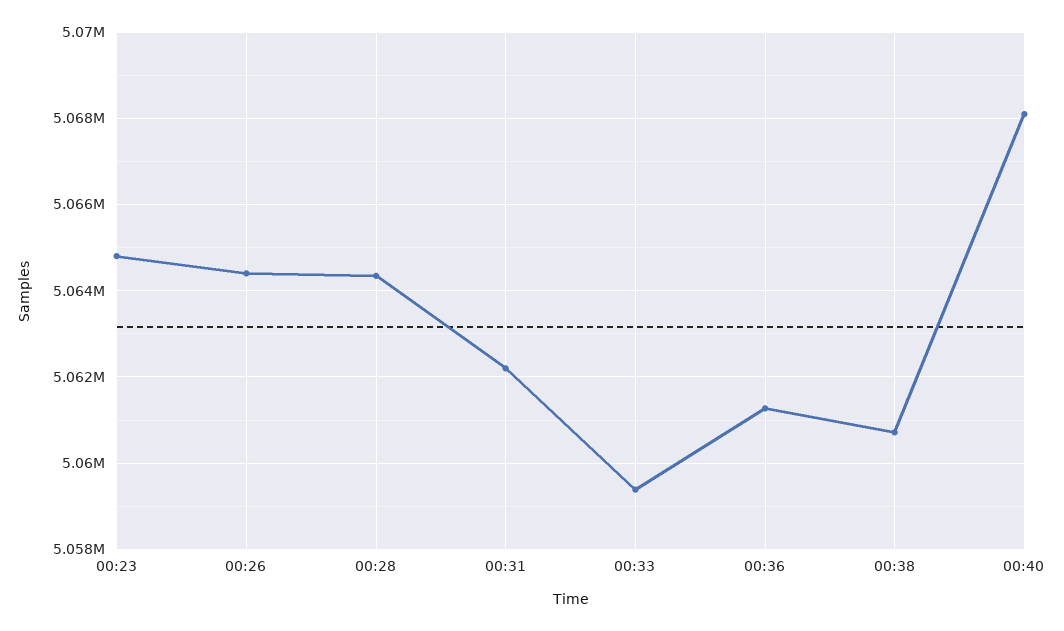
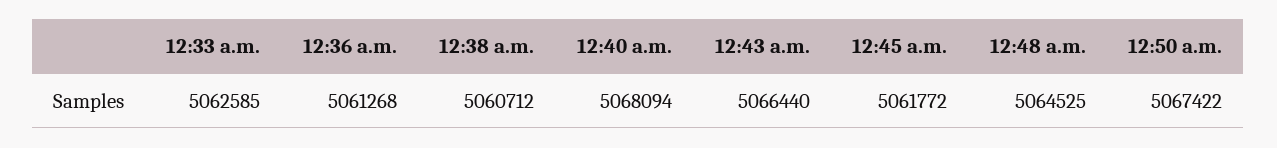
00:23: 5064800 -> none
00:26: 5064400 -> none
00:28: 5064400 -> none
00:31: 5062200 -> none
00:33: 5059400 -> 5062585
12:43 a.m.: none -> 5066440
12:45 a.m.: none -> 5061772
12:48 a.m.: none -> 5064525
12:50 a.m.: none -> 5067422

